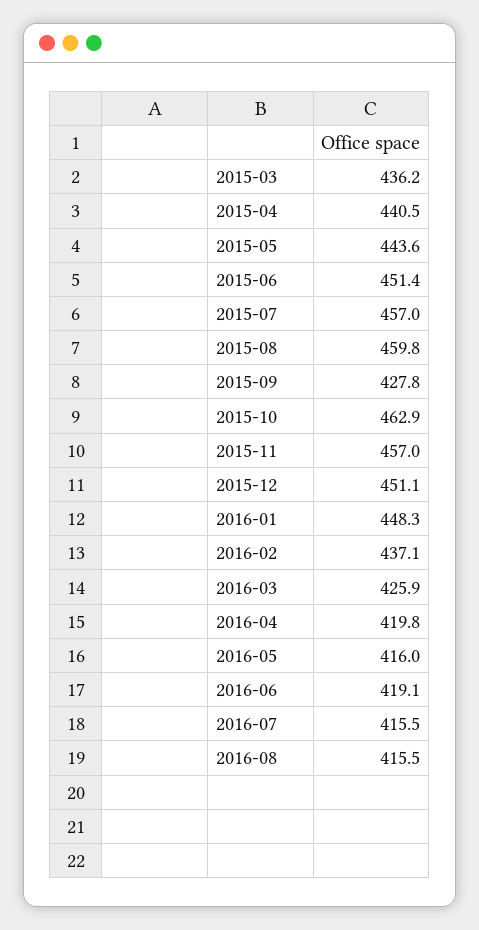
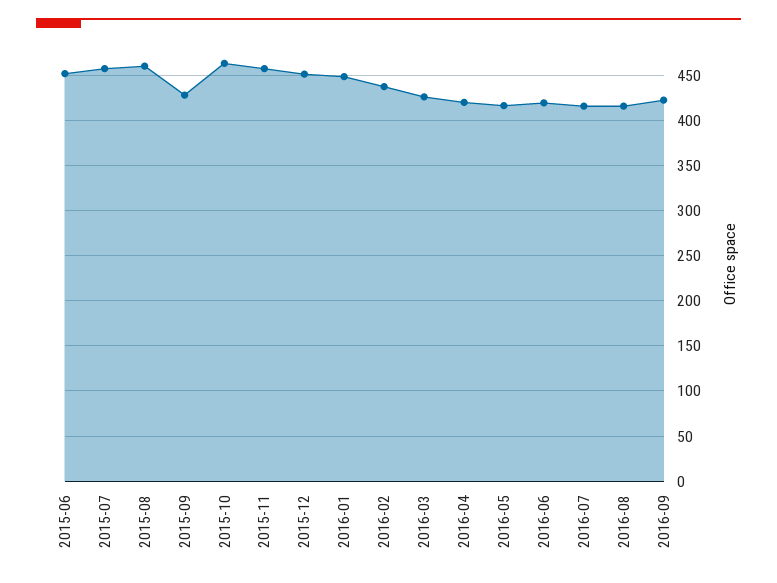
2015-03: 436.2 -> none
2015-04: 440.5 -> none
2015-05: 443.6 -> none
2016-09: none -> 420

